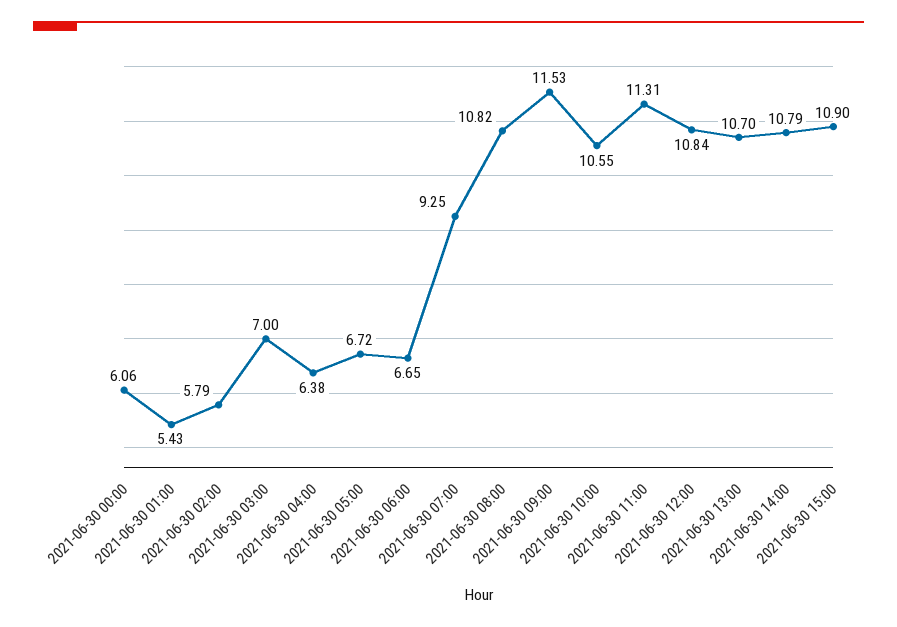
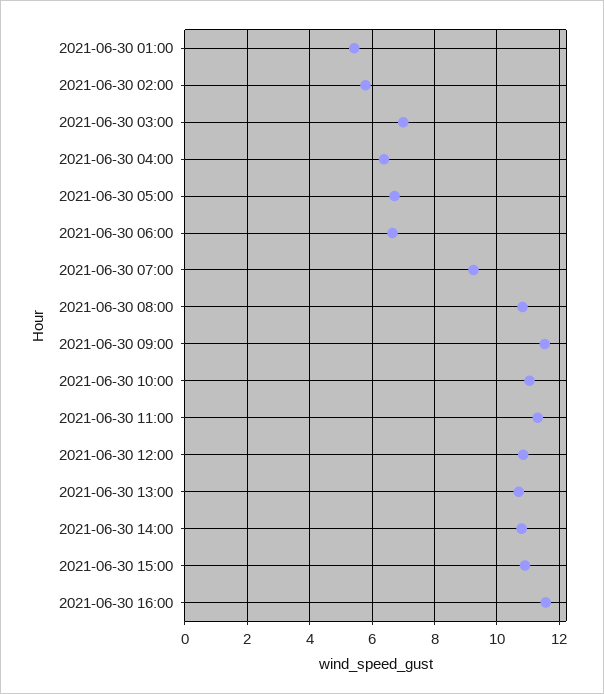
2021-06-30 00:00: 6.06 -> none
2021-06-30 10:00: 10.55 -> 11
2021-06-30 16:00: none -> 11.6

